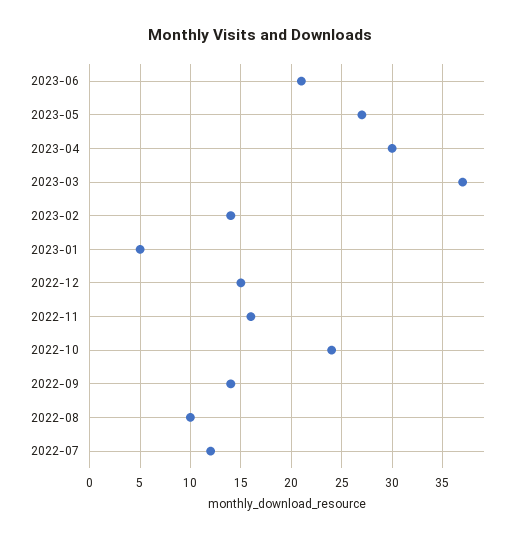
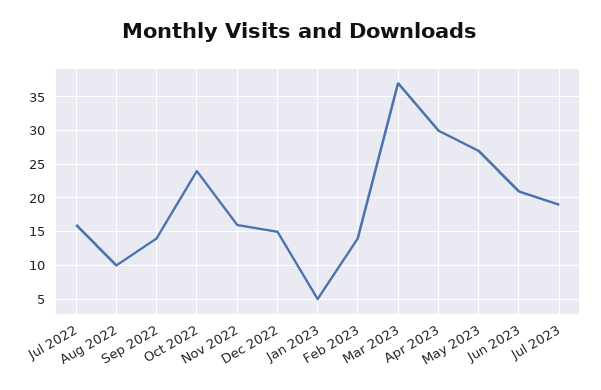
2022-07: 12 -> 16
Jul 2023: none -> 19

